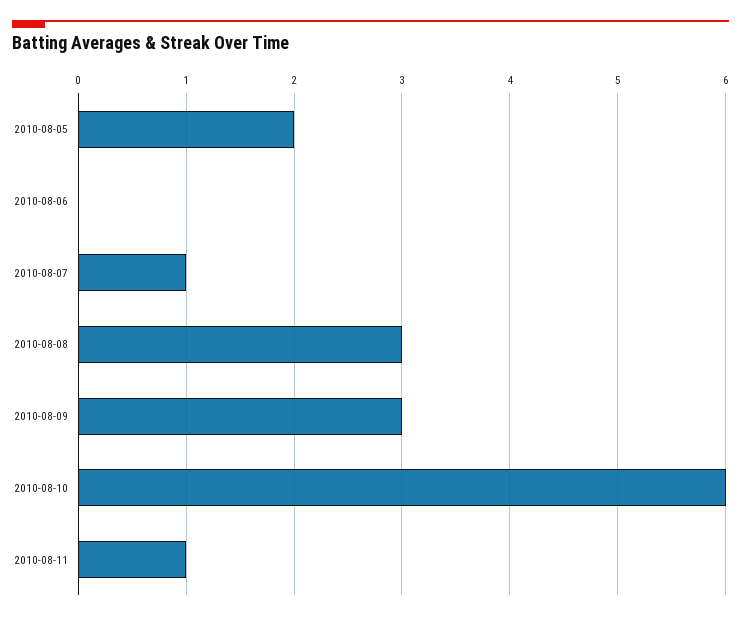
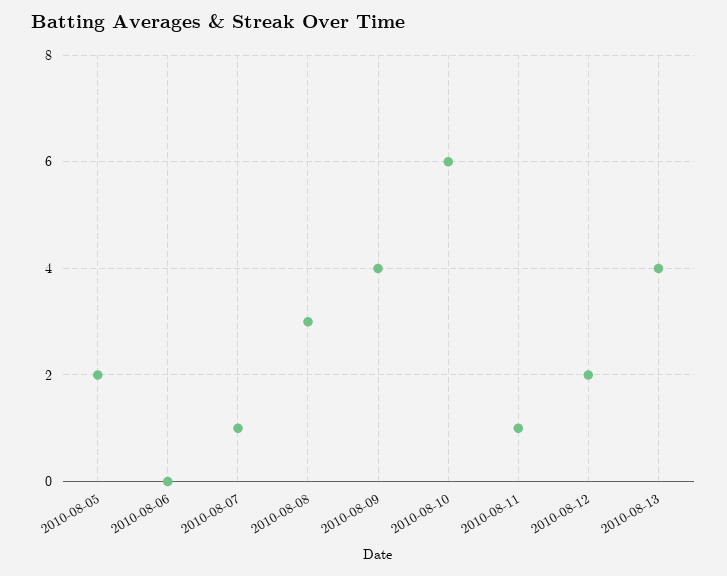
2010-08-09: 3 -> 4
2010-08-12: none -> 2
2010-08-13: none -> 4

